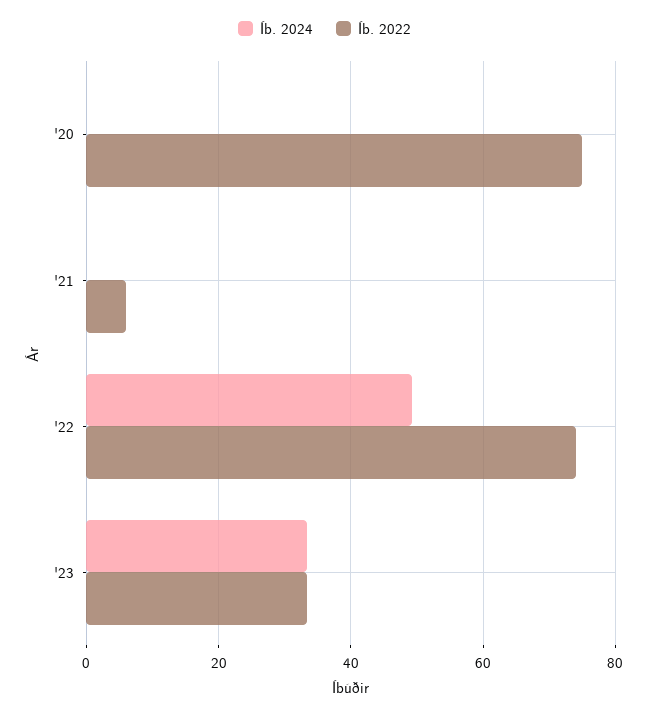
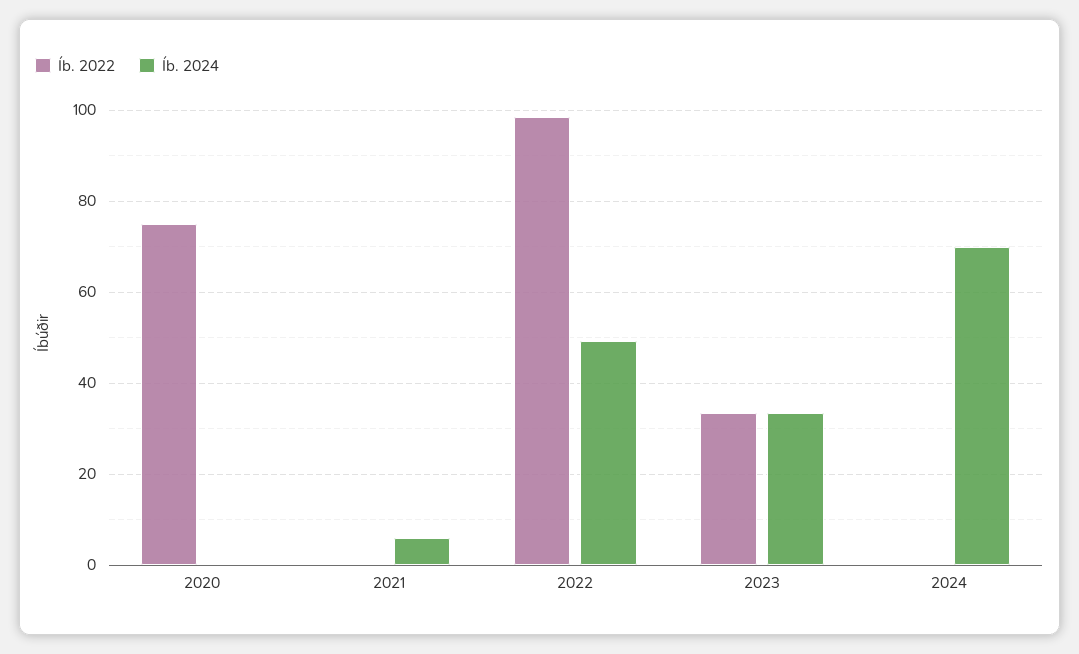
Íb. 2024, '21: 0 -> 6
Íb. 2022, '21: 6 -> 0
Íb. 2022, '22: 74 -> 98
Íb. 2022, 2024: none -> 0
Íb. 2024, 2024: none -> 70

